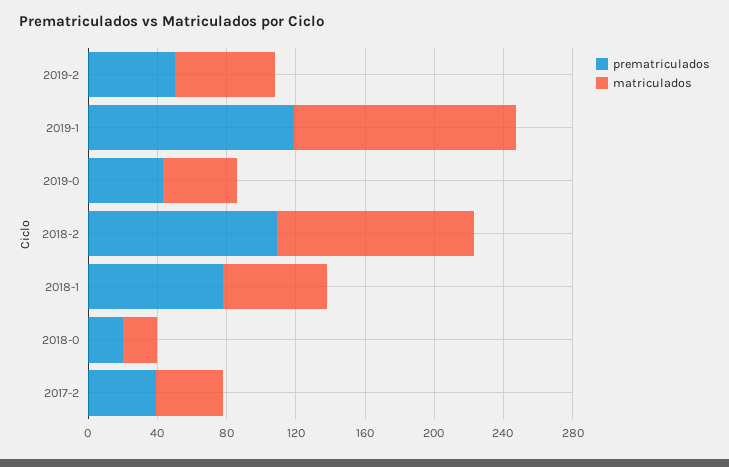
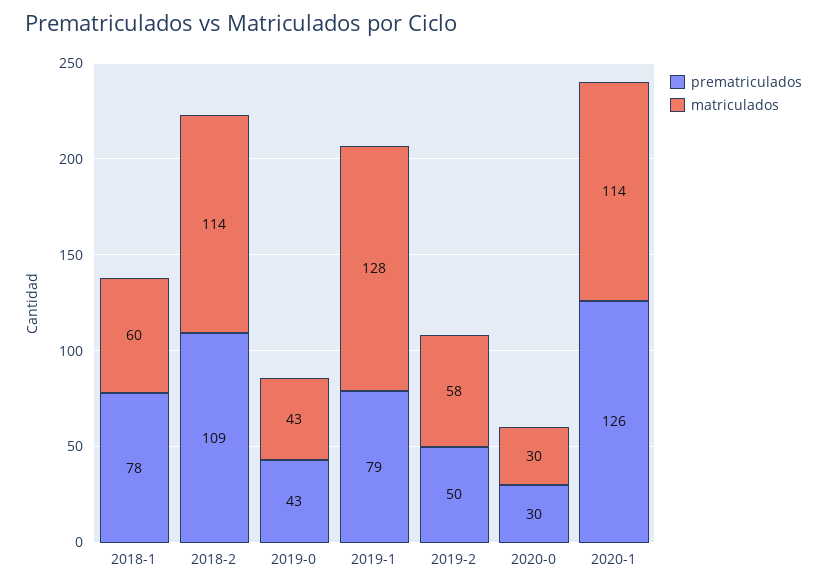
prematriculados, 2019-1: 120 -> 79
prematriculados, 2018-0: 20 -> none
matriculados, 2018-0: 20 -> none
prematriculados, 2017-2: 40 -> none
matriculados, 2017-2: 40 -> none
prematriculados, 2020-0: none -> 30
matriculados, 2020-0: none -> 30
prematriculados, 2020-1: none -> 126
matriculados, 2020-1: none -> 114

